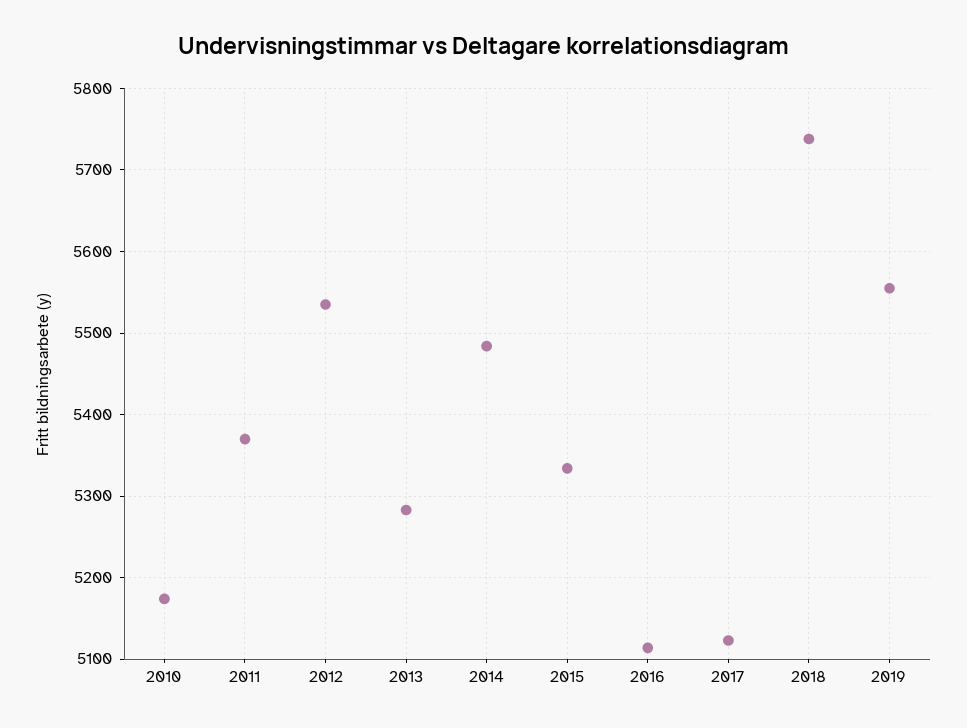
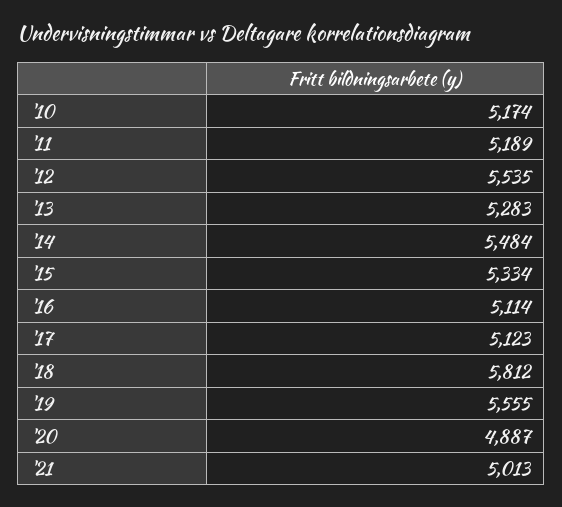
2011: 5370 -> 5189
2018: 5740 -> 5812
'20: none -> 4887
'21: none -> 5013

